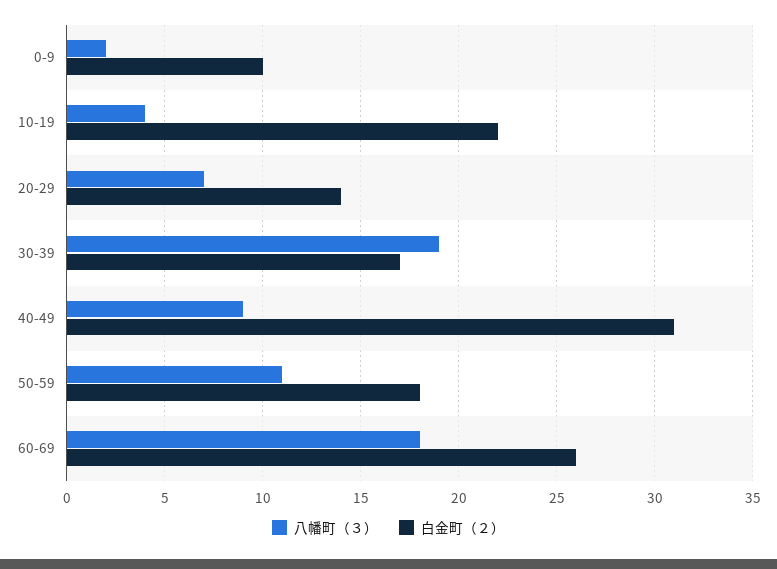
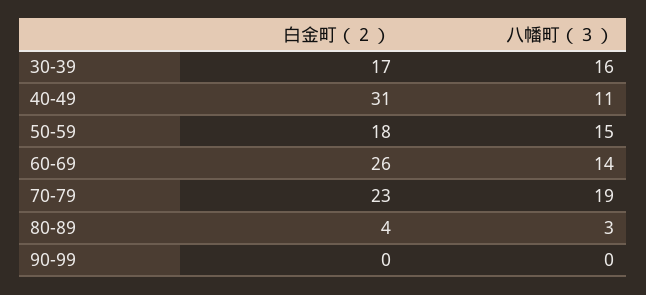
八幡町（３）, 0-9: 2 -> none
白金町（２）, 0-9: 10 -> none
八幡町（３）, 10-19: 4 -> none
白金町（２）, 10-19: 22 -> none
八幡町（３）, 20-29: 7 -> none
白金町（２）, 20-29: 14 -> none
八幡町（３）, 30-39: 19 -> 16
八幡町（３）, 40-49: 9 -> 11
八幡町（３）, 50-59: 11 -> 15
八幡町（３）, 60-69: 18 -> 14
白金町（２）, 70-79: none -> 23
八幡町（３）, 70-79: none -> 19
白金町（２）, 80-89: none -> 4
八幡町（３）, 80-89: none -> 3
白金町（２）, 90-99: none -> 0
八幡町（３）, 90-99: none -> 0

